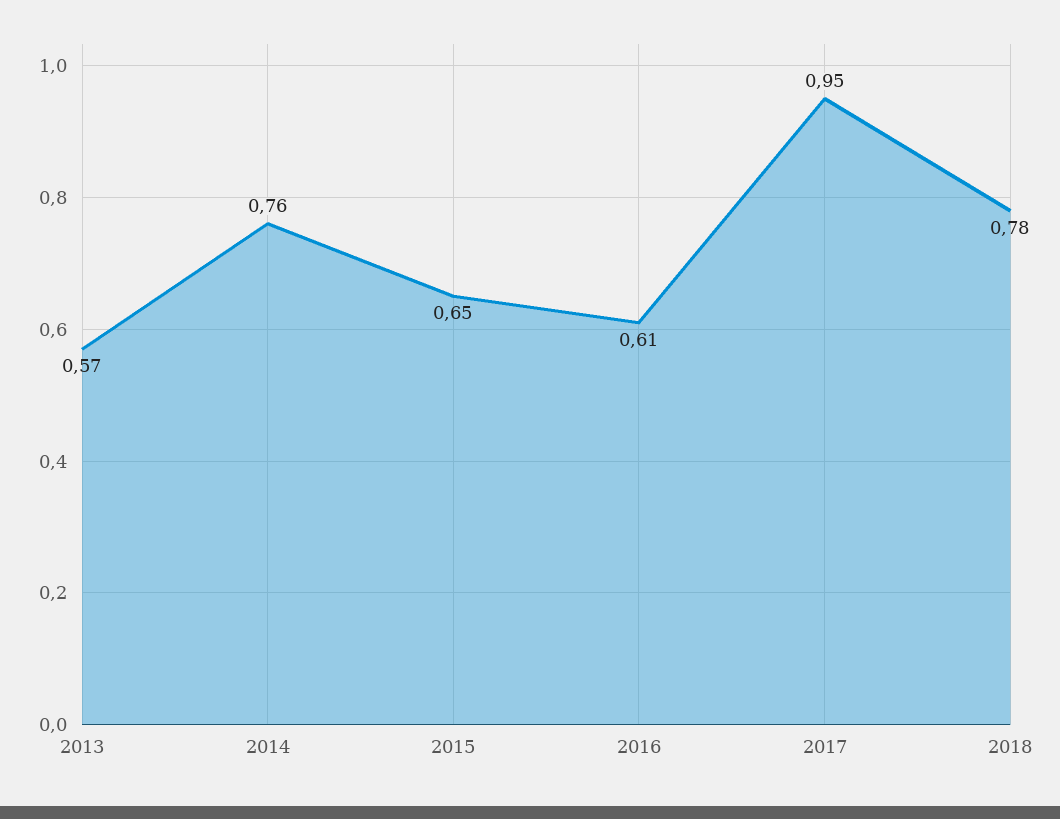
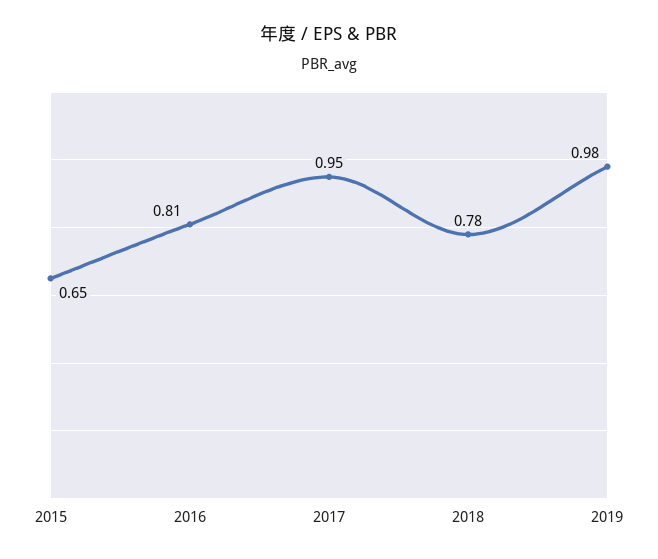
2013: 0.57 -> none
2014: 0.76 -> none
2016: 0.61 -> 0.81
2019: none -> 0.98

